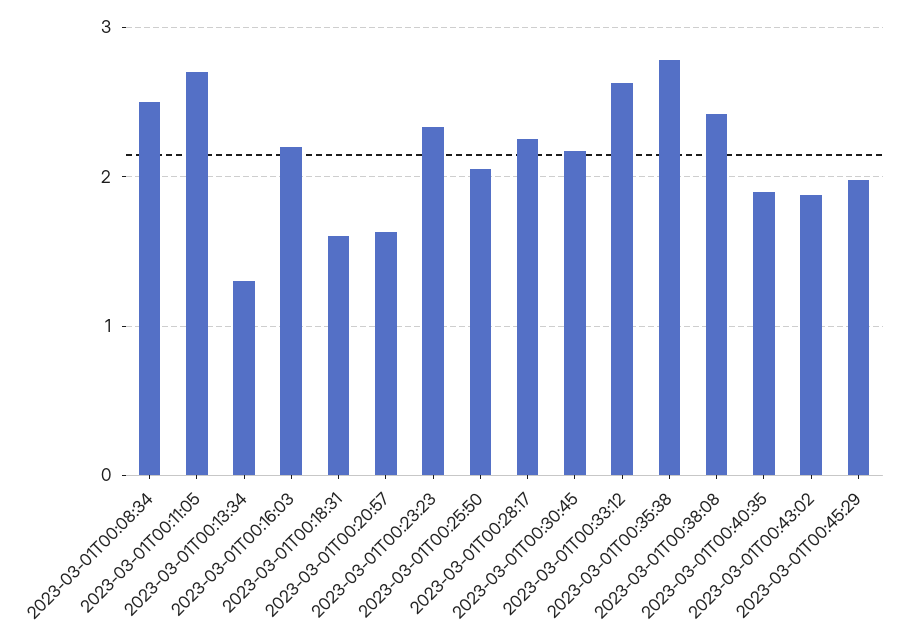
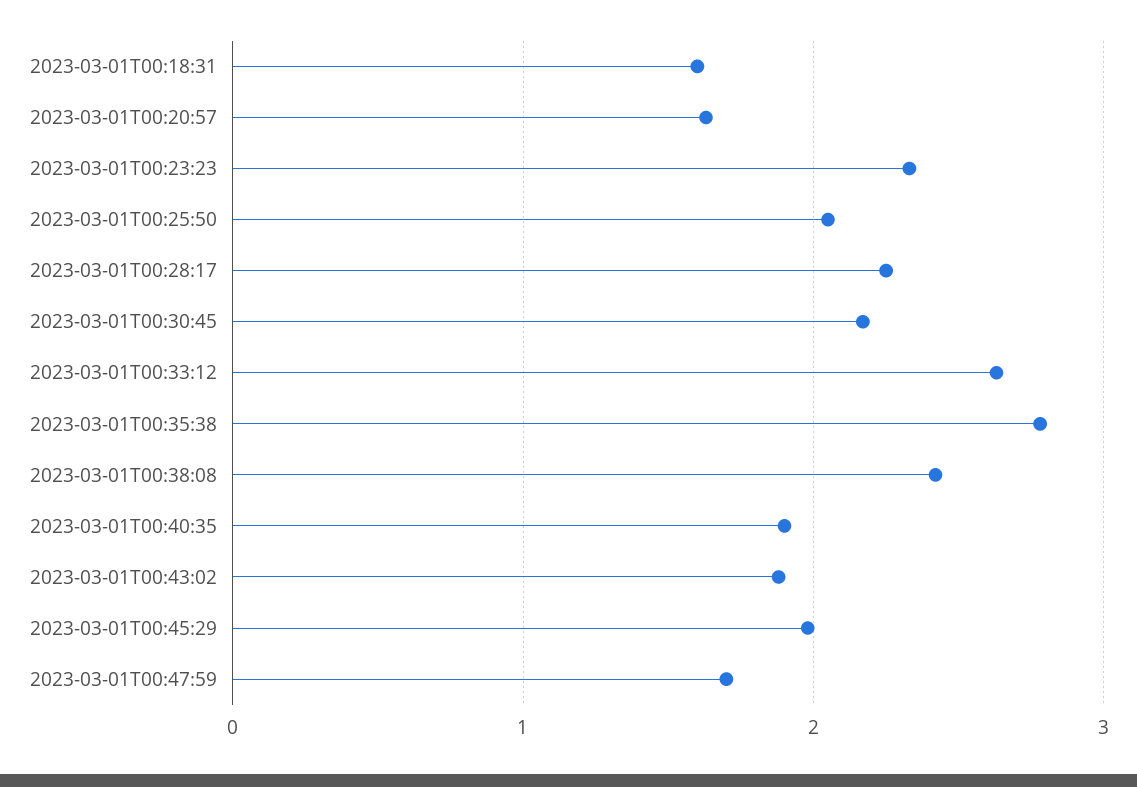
2023-03-01T00:08:34: 2.5 -> none
2023-03-01T00:11:05: 2.7 -> none
2023-03-01T00:13:34: 1.3 -> none
2023-03-01T00:16:03: 2.2 -> none
2023-03-01T00:47:59: none -> 1.7

